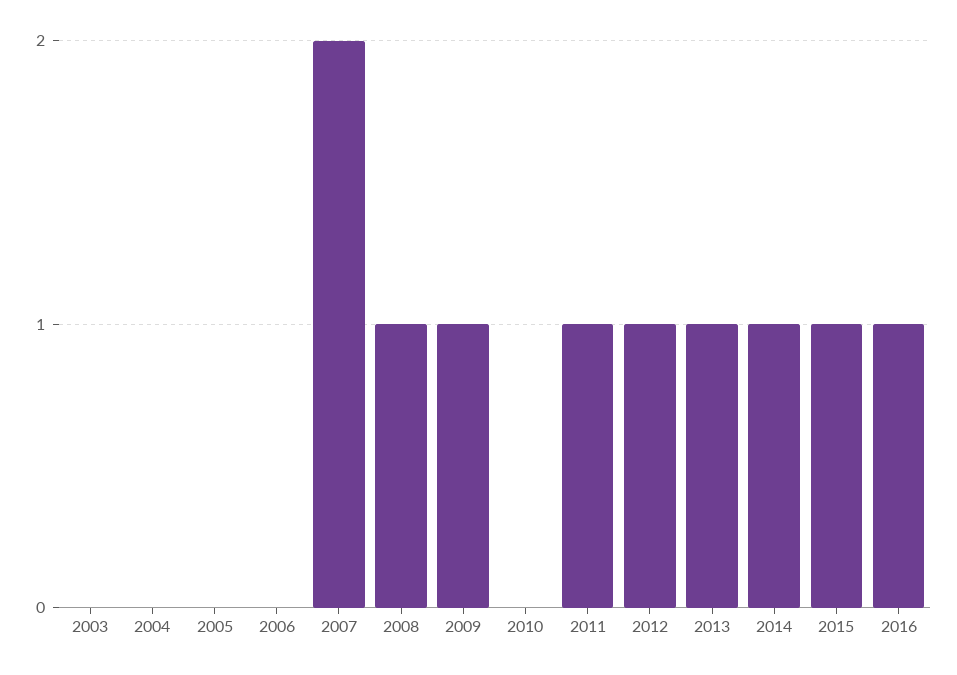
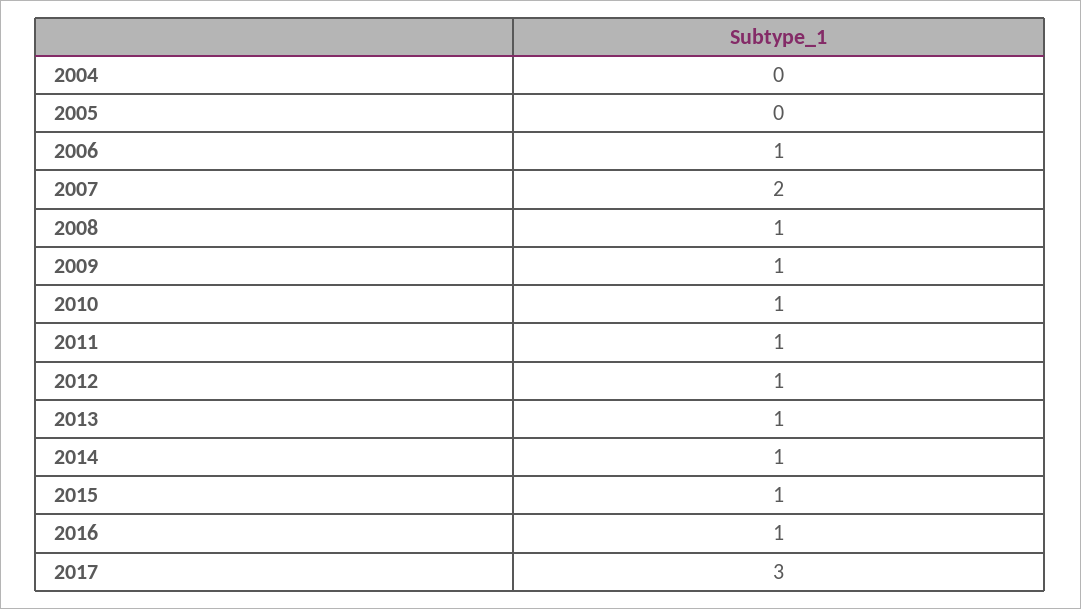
2003: 0 -> none
2006: 0 -> 1
2010: 0 -> 1
2017: none -> 3

